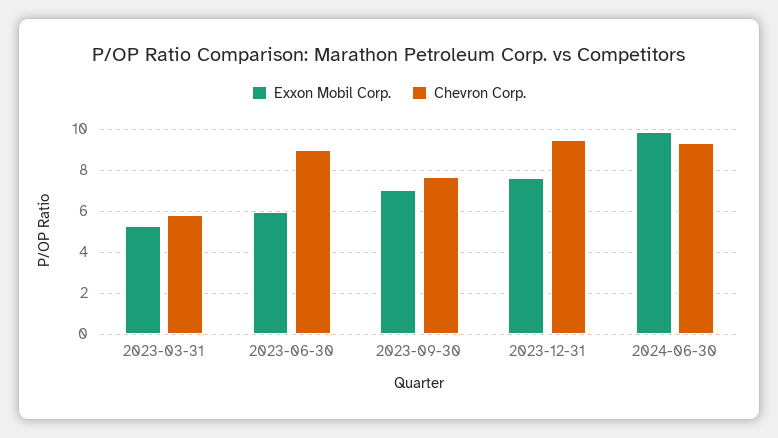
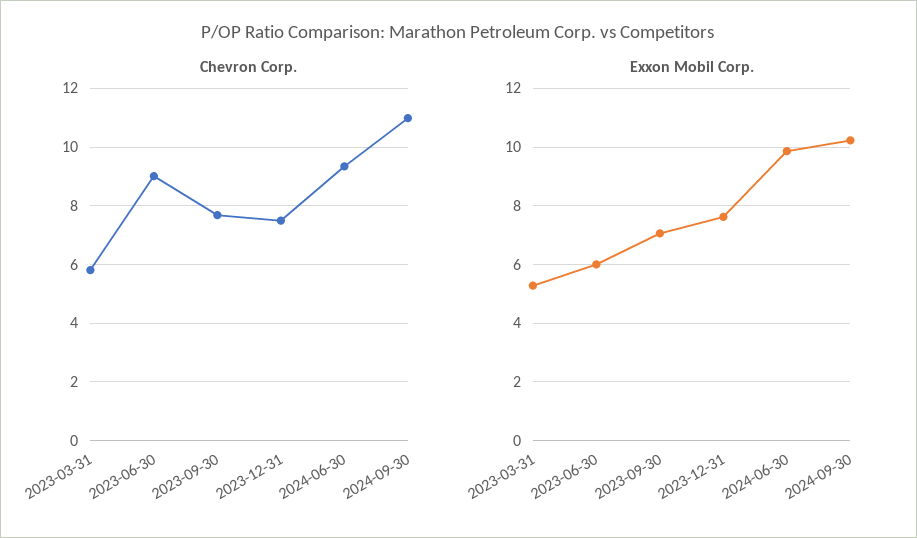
Chevron Corp., 2023-12-31: 9.5 -> 7.5
Chevron Corp., 2024-09-30: none -> 11
Exxon Mobil Corp., 2024-09-30: none -> 10.25

